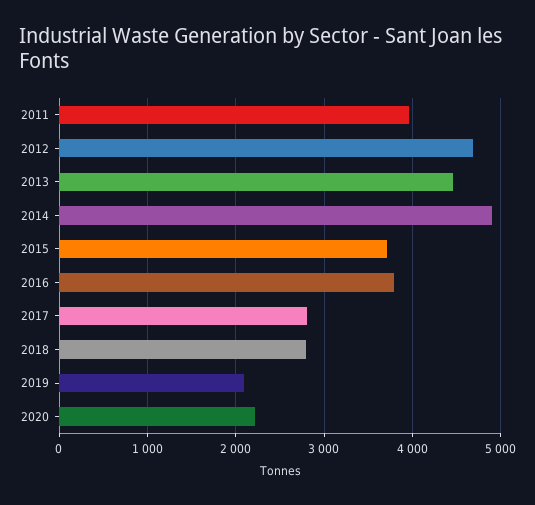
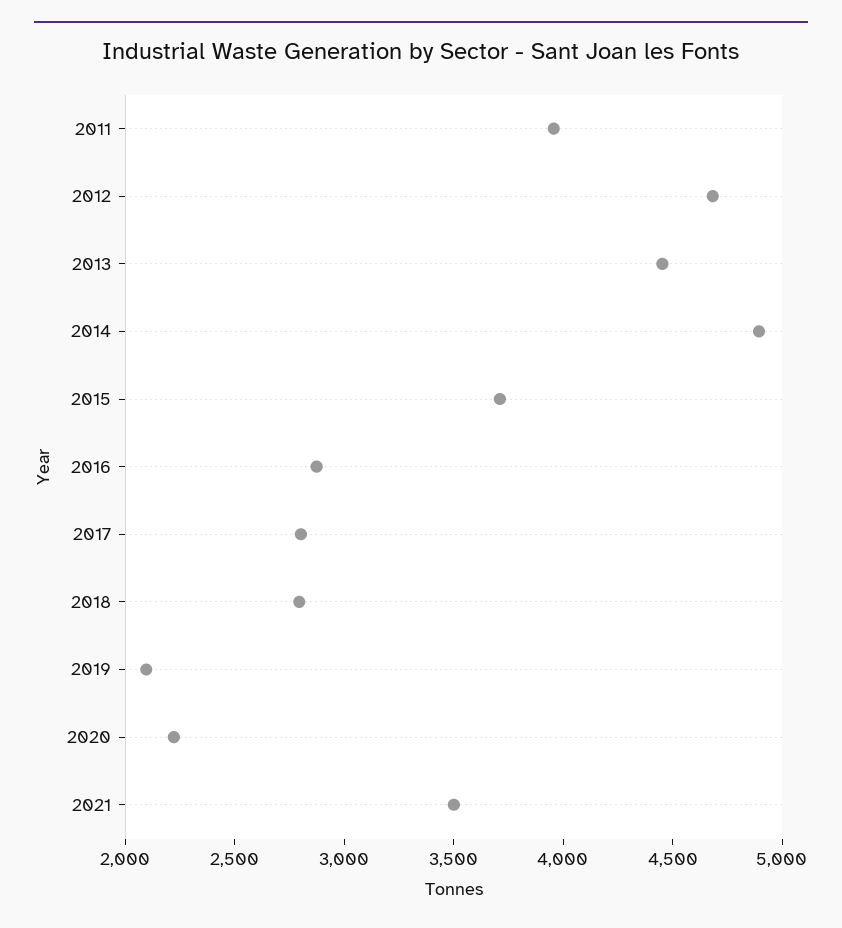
2016: 3800 -> 2900
2021: none -> 3500

